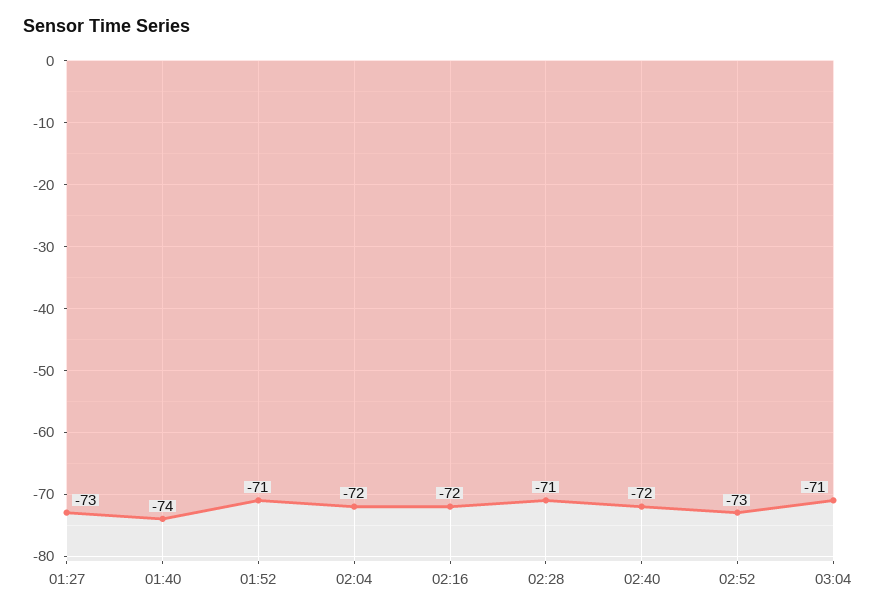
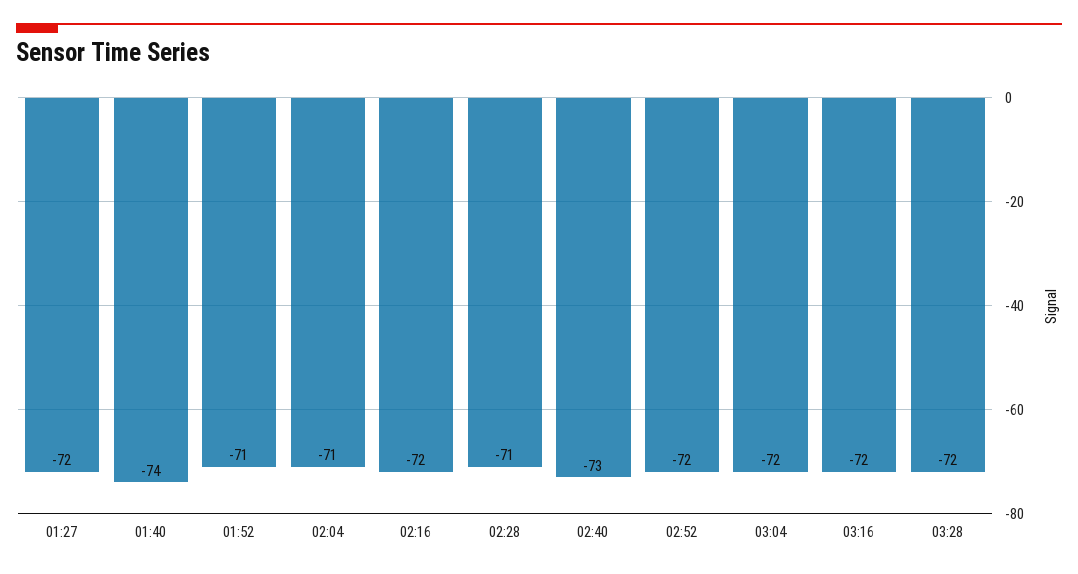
01:27: -73 -> -72
02:04: -72 -> -71
02:40: -72 -> -73
02:52: -73 -> -72
03:04: -71 -> -72
03:16: none -> -72
03:28: none -> -72

